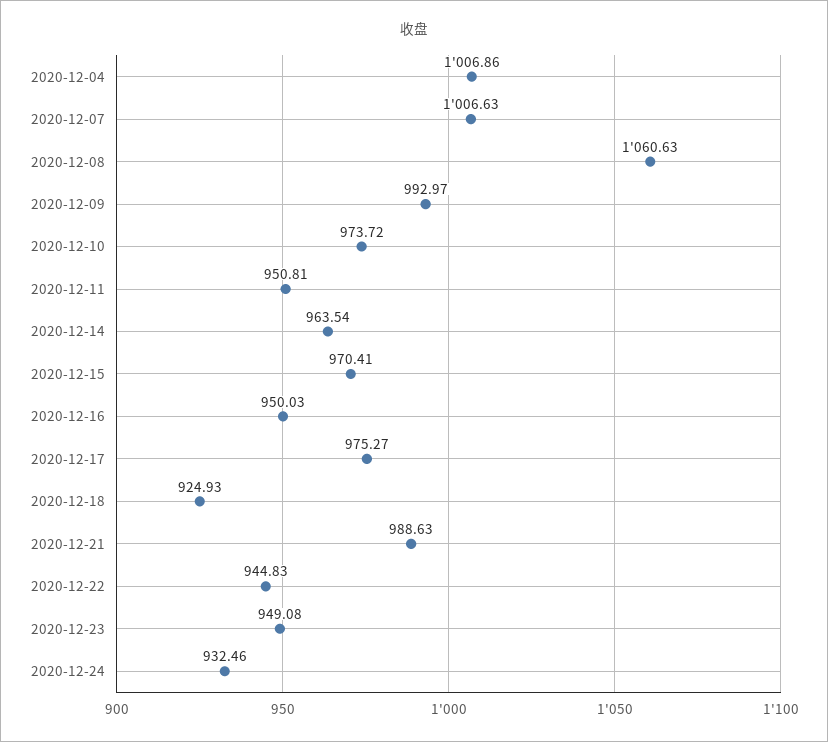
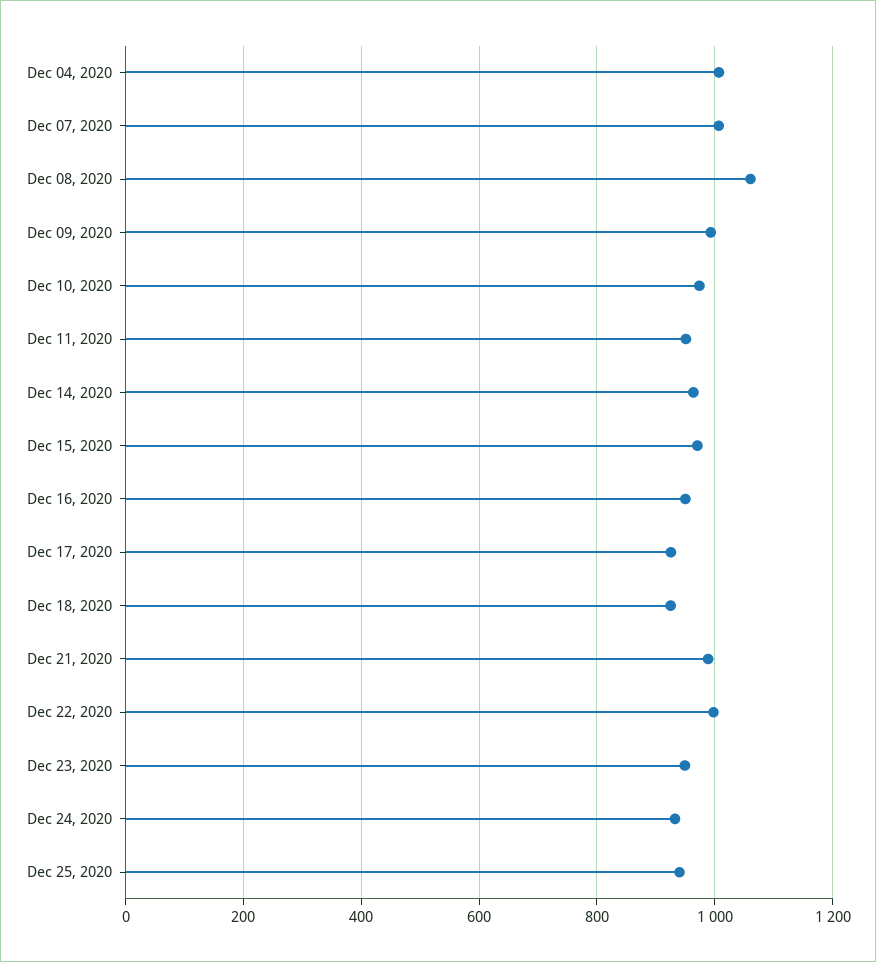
2020-12-17: 975.27 -> 920
2020-12-22: 944.83 -> 1000
Dec 25, 2020: none -> 940

